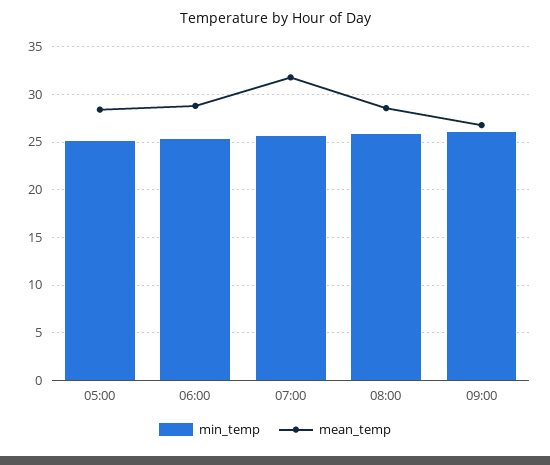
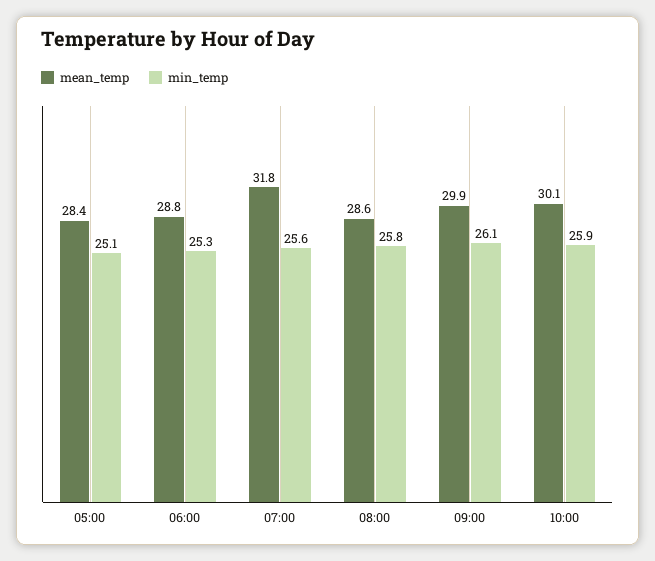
mean_temp, 09:00: 27 -> 29.9
mean_temp, 10:00: none -> 30.1
min_temp, 10:00: none -> 25.9

